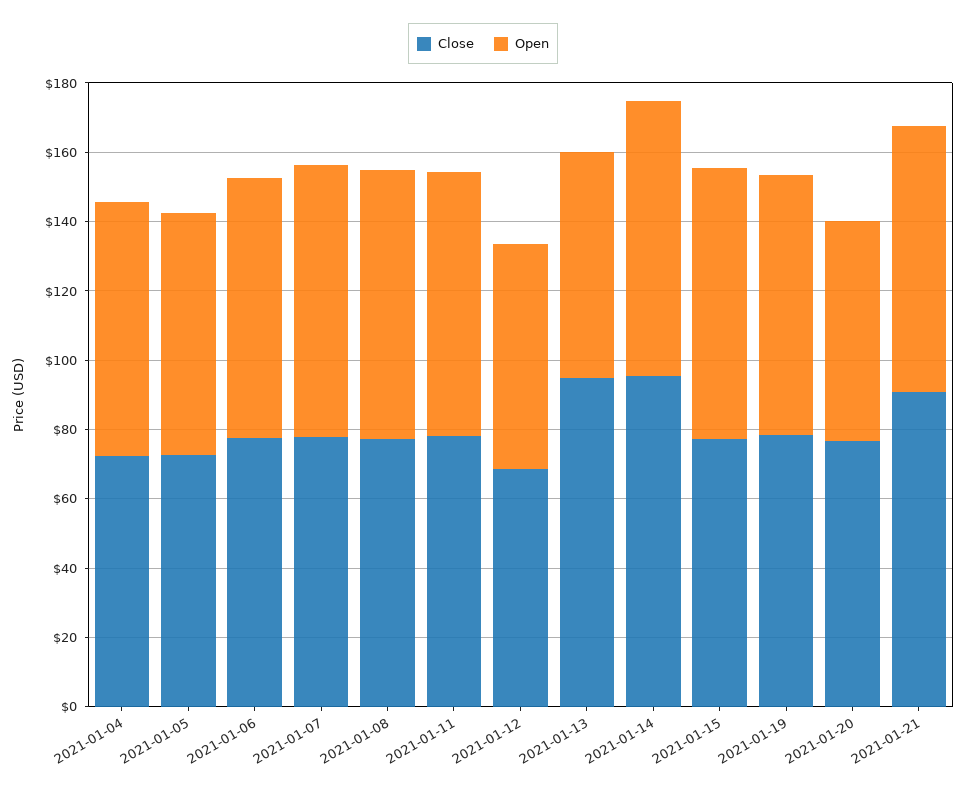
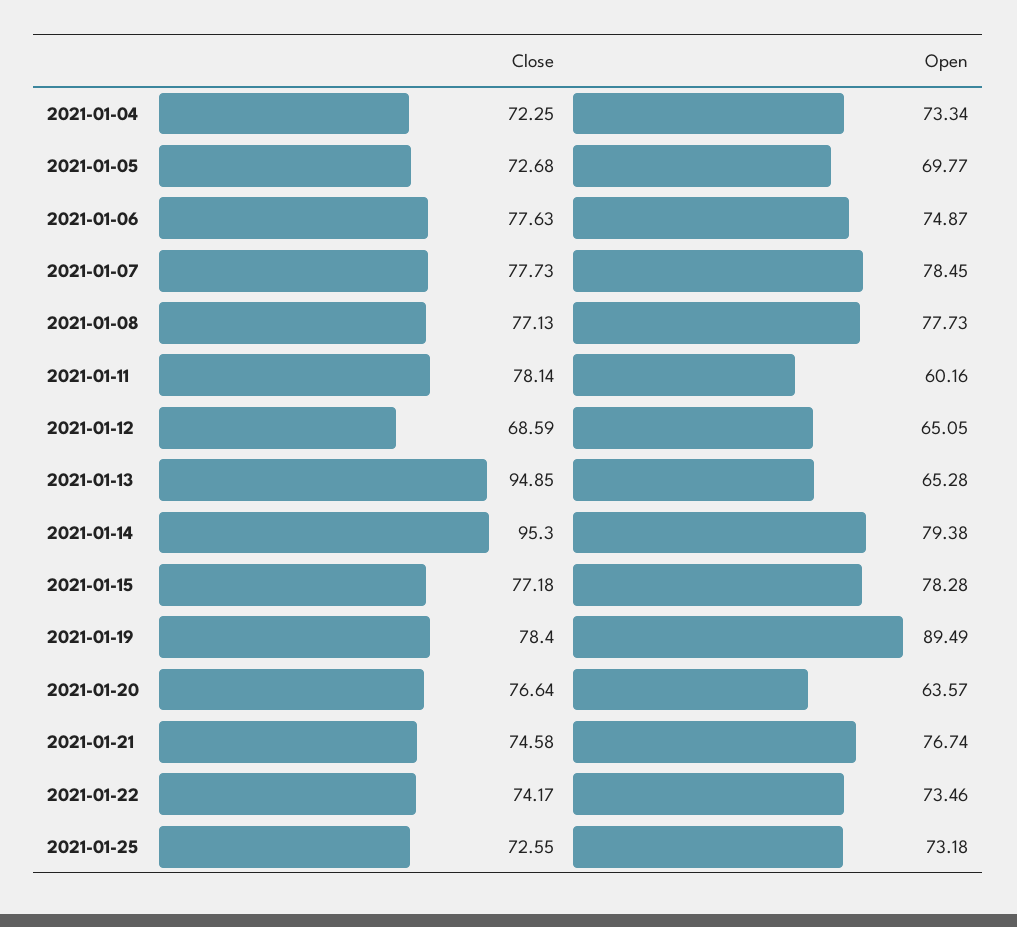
Open, 2021-01-11: 75 -> 60.16
Open, 2021-01-19: 75 -> 89.49
Close, 2021-01-21: 90 -> 74.58
Close, 2021-01-22: none -> 74.17
Open, 2021-01-22: none -> 73.46
Close, 2021-01-25: none -> 72.55
Open, 2021-01-25: none -> 73.18

